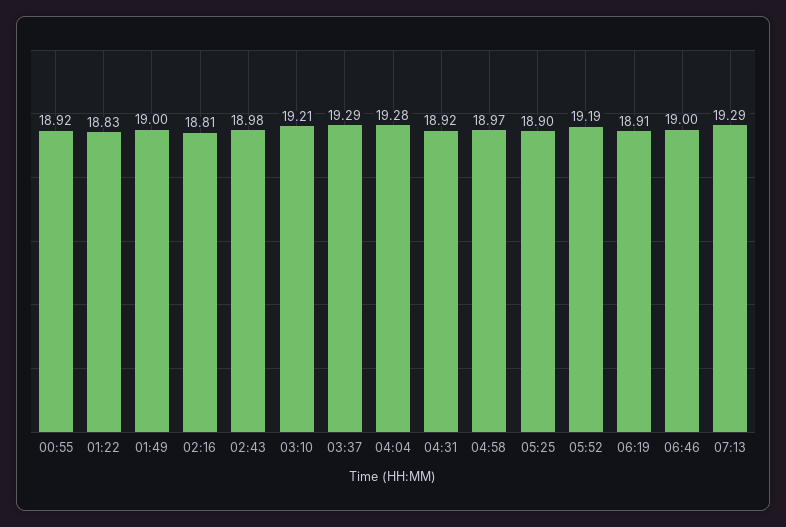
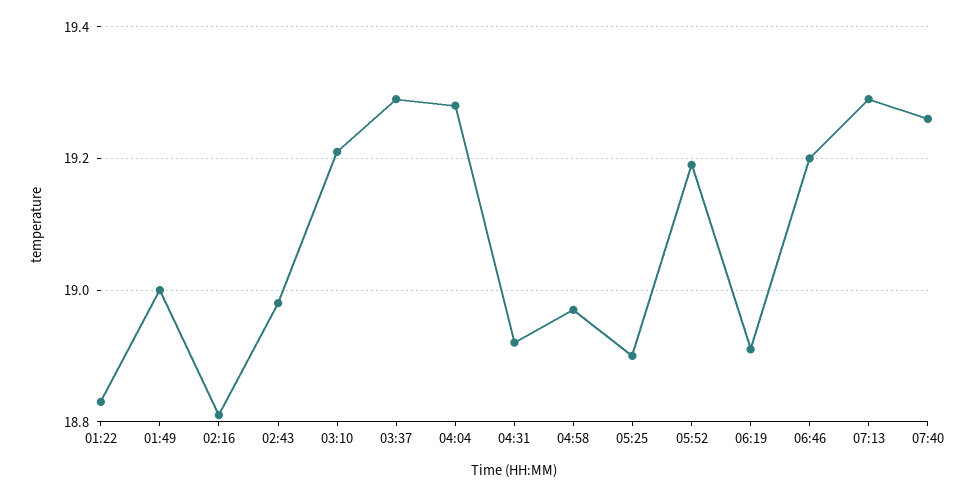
00:55: 18.92 -> none
06:46: 19 -> 19.2
07:40: none -> 19.25

